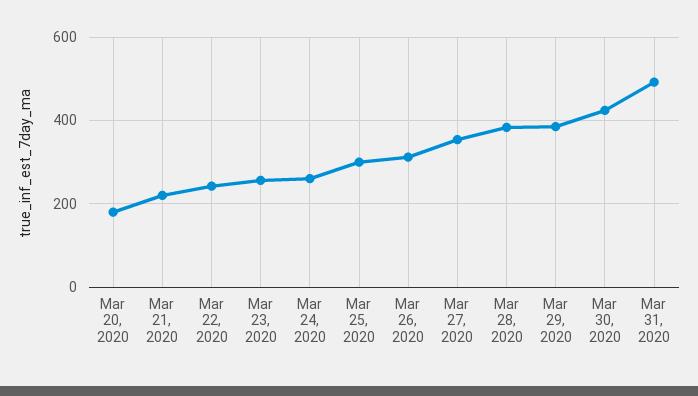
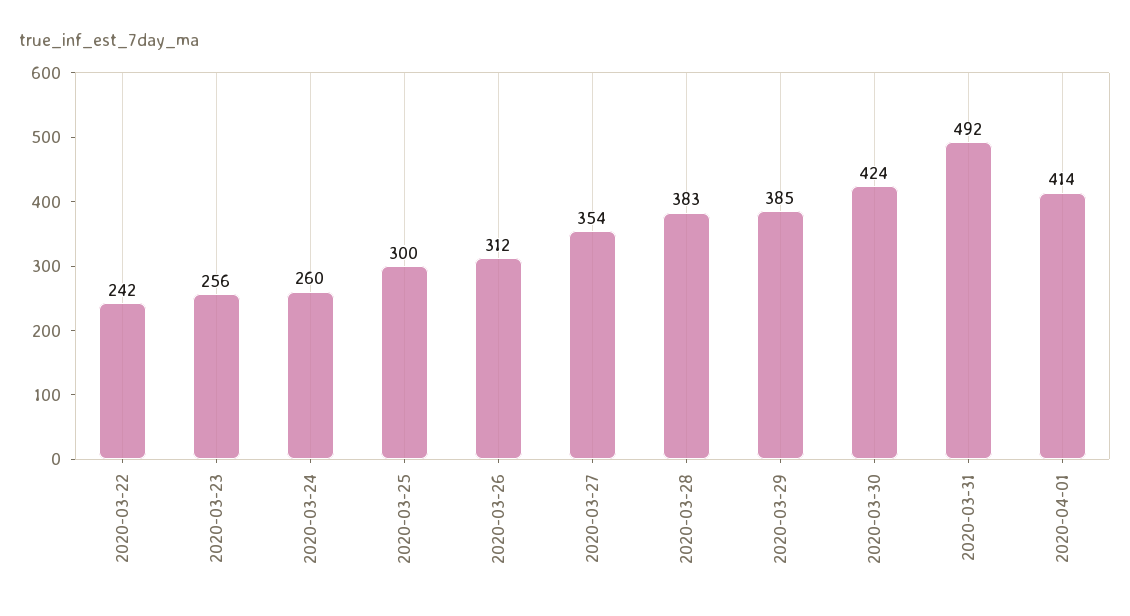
Mar 20, 2020: 180 -> none
Mar 21, 2020: 220 -> none
2020-04-01: none -> 414

